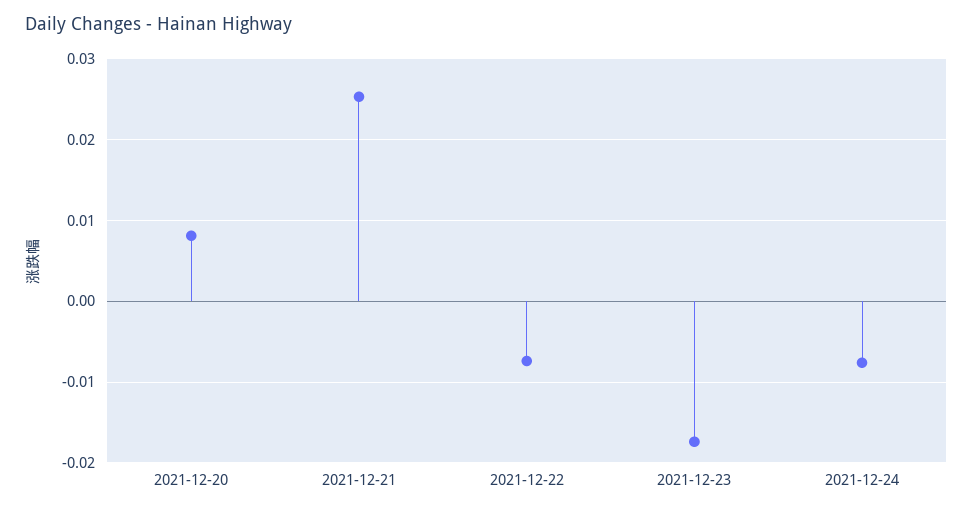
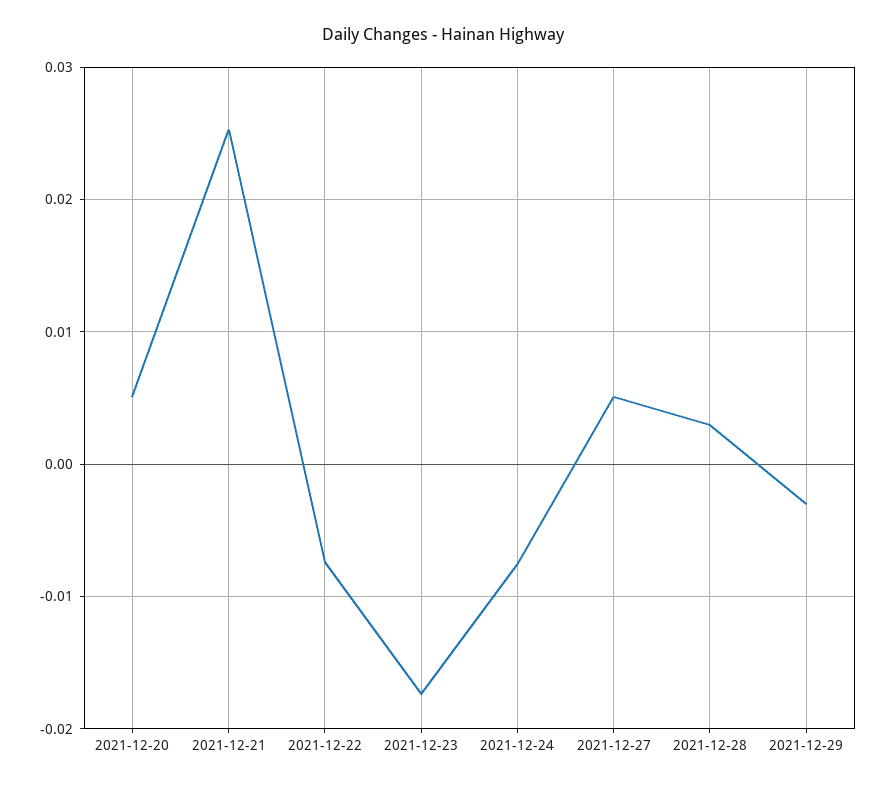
2021-12-20: 0.008 -> 0.005
2021-12-27: none -> 0.005
2021-12-28: none -> 0.003
2021-12-29: none -> -0.003

